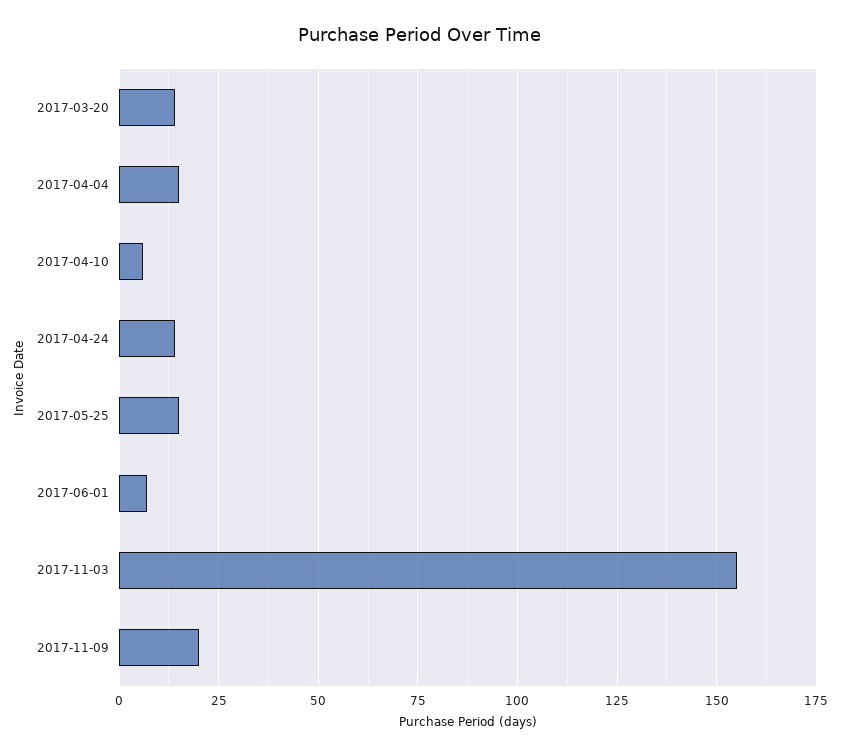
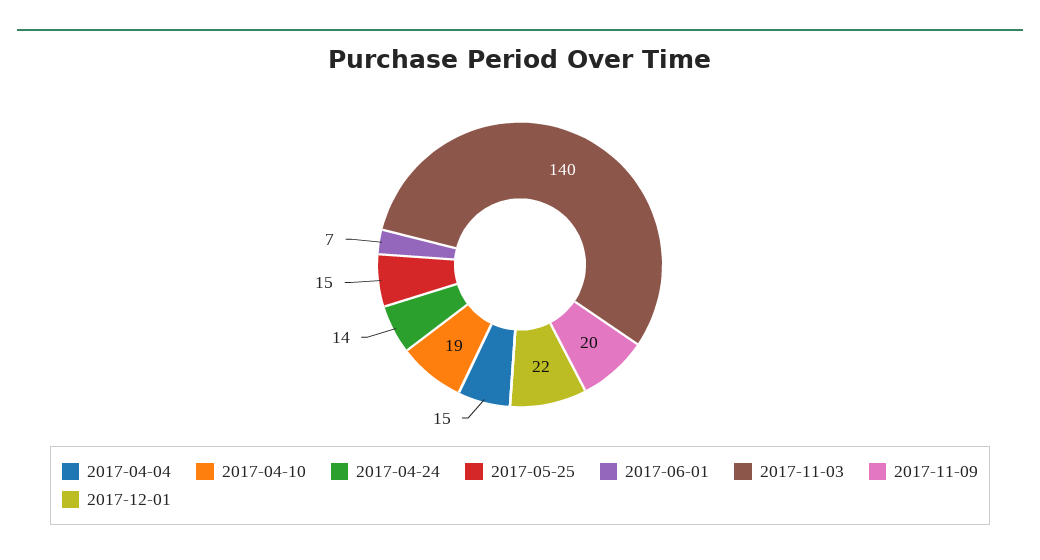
2017-03-20: 15 -> none
2017-04-10: 5 -> 19
2017-11-03: 155 -> 140
2017-12-01: none -> 22

